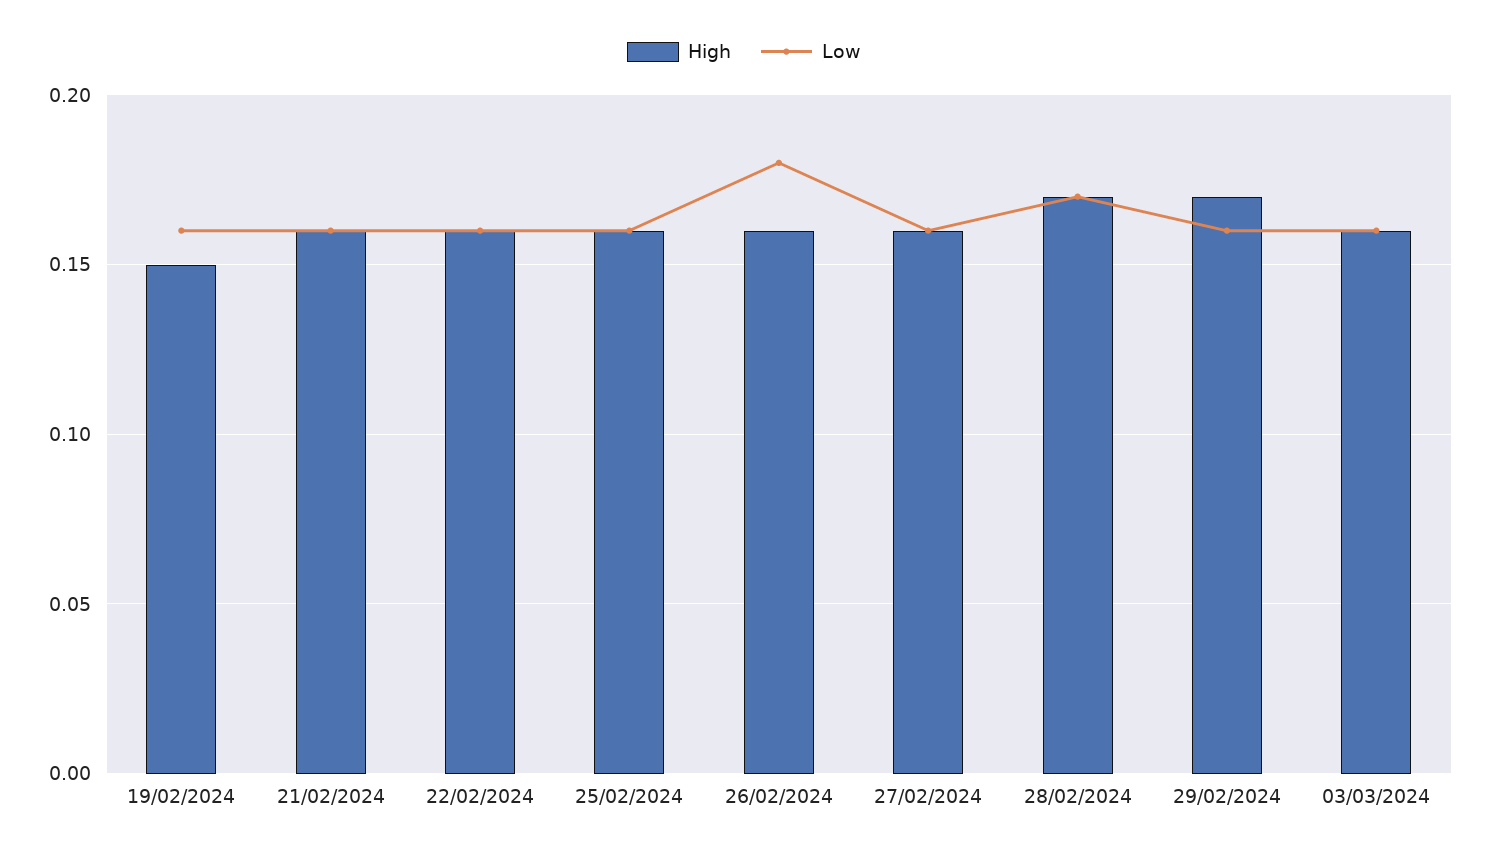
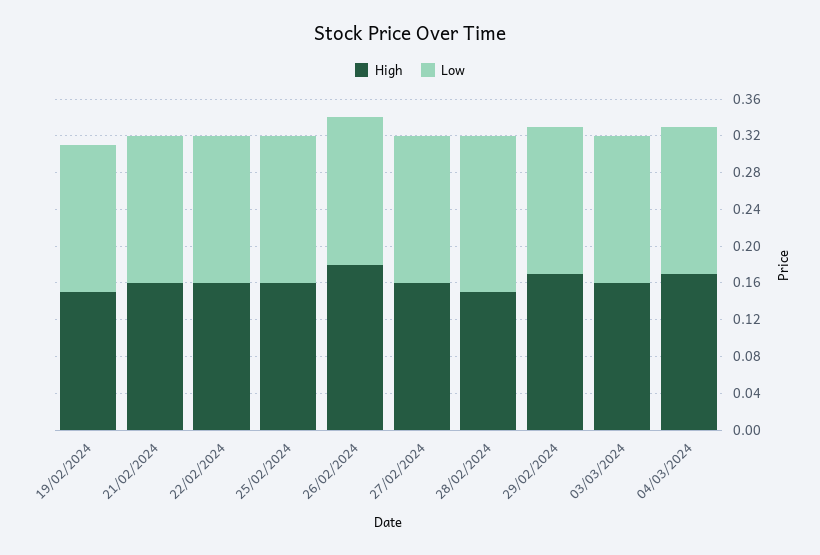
High, 26/02/2024: 0.16 -> 0.18
Low, 26/02/2024: 0.18 -> 0.16
High, 28/02/2024: 0.17 -> 0.15
High, 04/03/2024: none -> 0.17
Low, 04/03/2024: none -> 0.16

